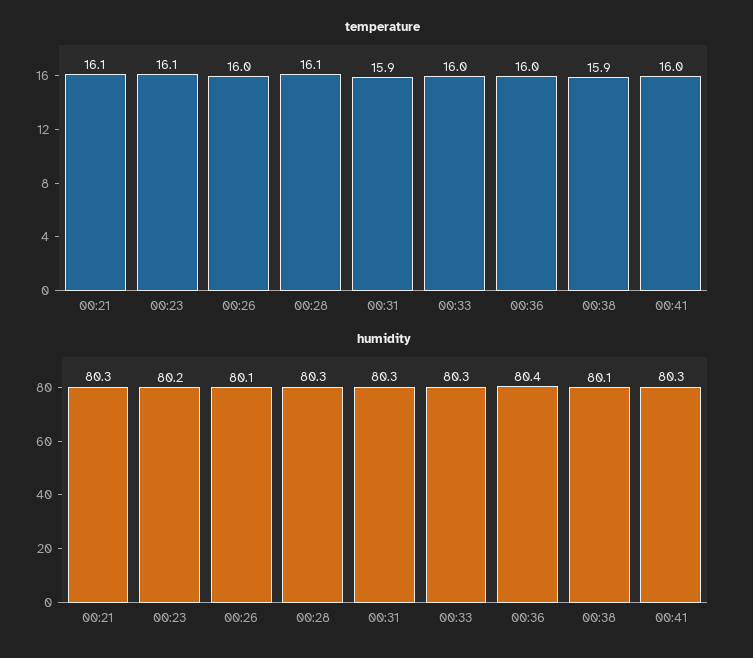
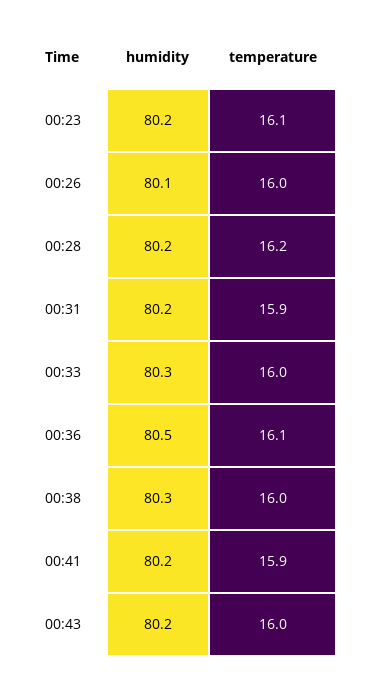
temperature, 00:21: 16.1 -> none
temperature, 00:28: 16.1 -> 16.2
temperature, 00:36: 16 -> 16.1
temperature, 00:38: 15.9 -> 16
temperature, 00:41: 16 -> 15.9
humidity, 00:21: 80.3 -> none
humidity, 00:28: 80.3 -> 80.2
humidity, 00:31: 80.3 -> 80.2
humidity, 00:36: 80.4 -> 80.5
humidity, 00:38: 80.1 -> 80.3
humidity, 00:41: 80.3 -> 80.2
humidity, 00:43: none -> 80.2
temperature, 00:43: none -> 16

